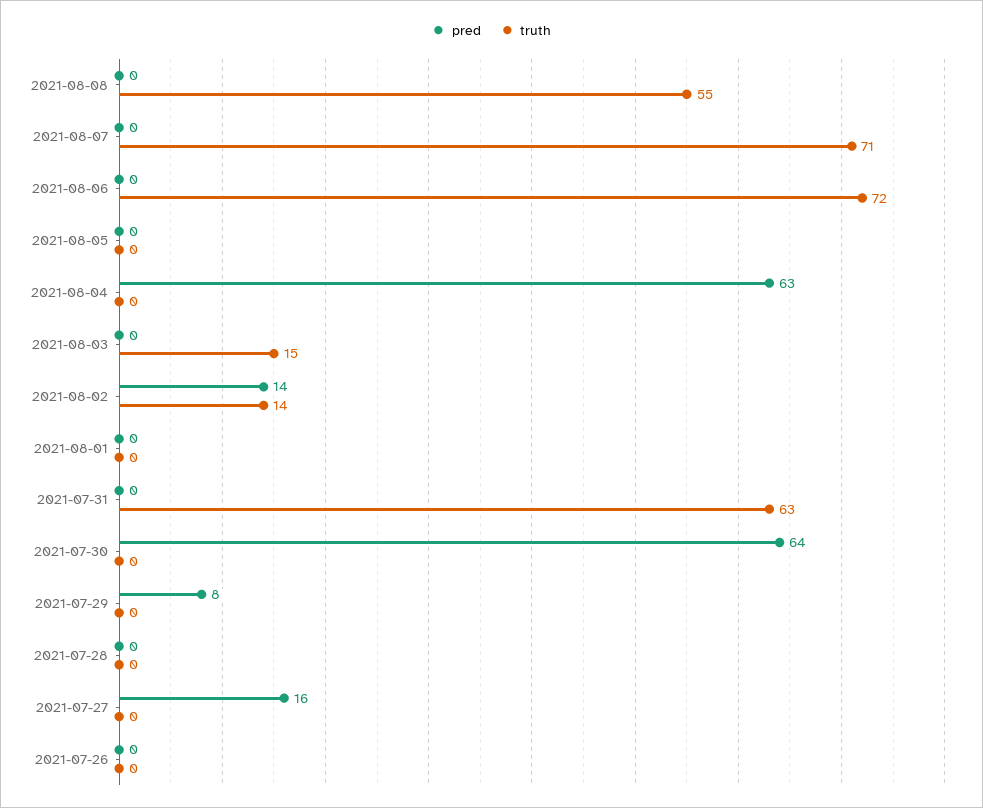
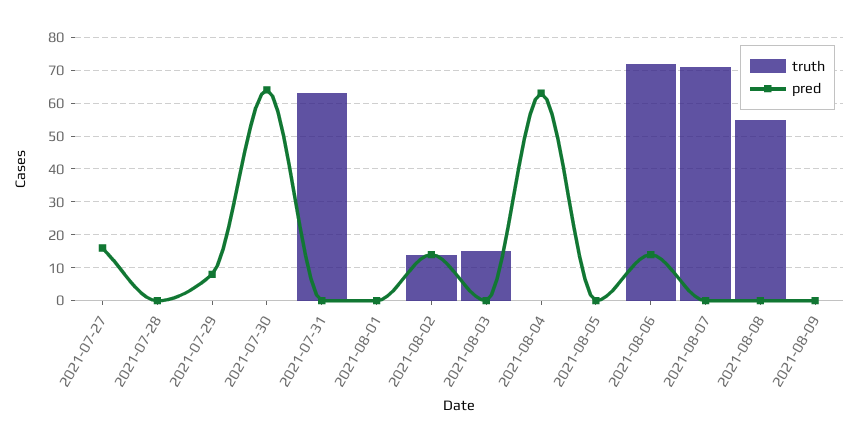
pred, 2021-08-06: 0 -> 15
pred, 2021-07-26: 0 -> none
truth, 2021-07-26: 0 -> none
truth, 2021-08-09: none -> 0
pred, 2021-08-09: none -> 0

